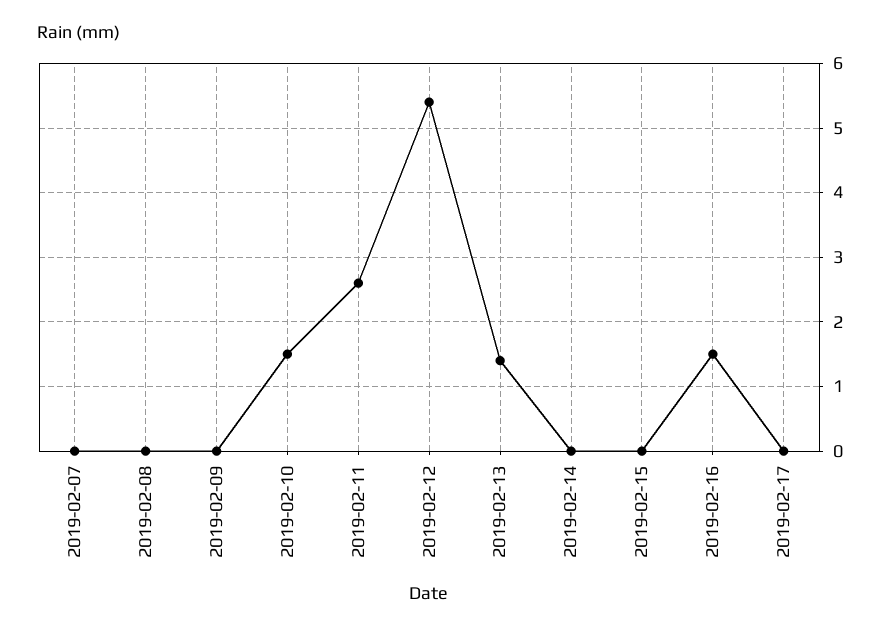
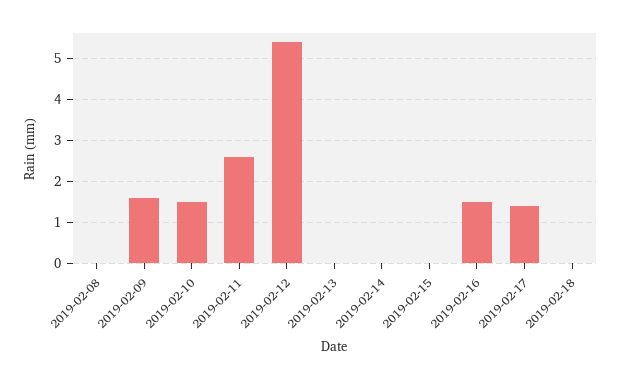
2019-02-07: 0 -> none
2019-02-09: 0 -> 1.5
2019-02-13: 1.4 -> 0
2019-02-17: 0 -> 1.5
2019-02-18: none -> 0

